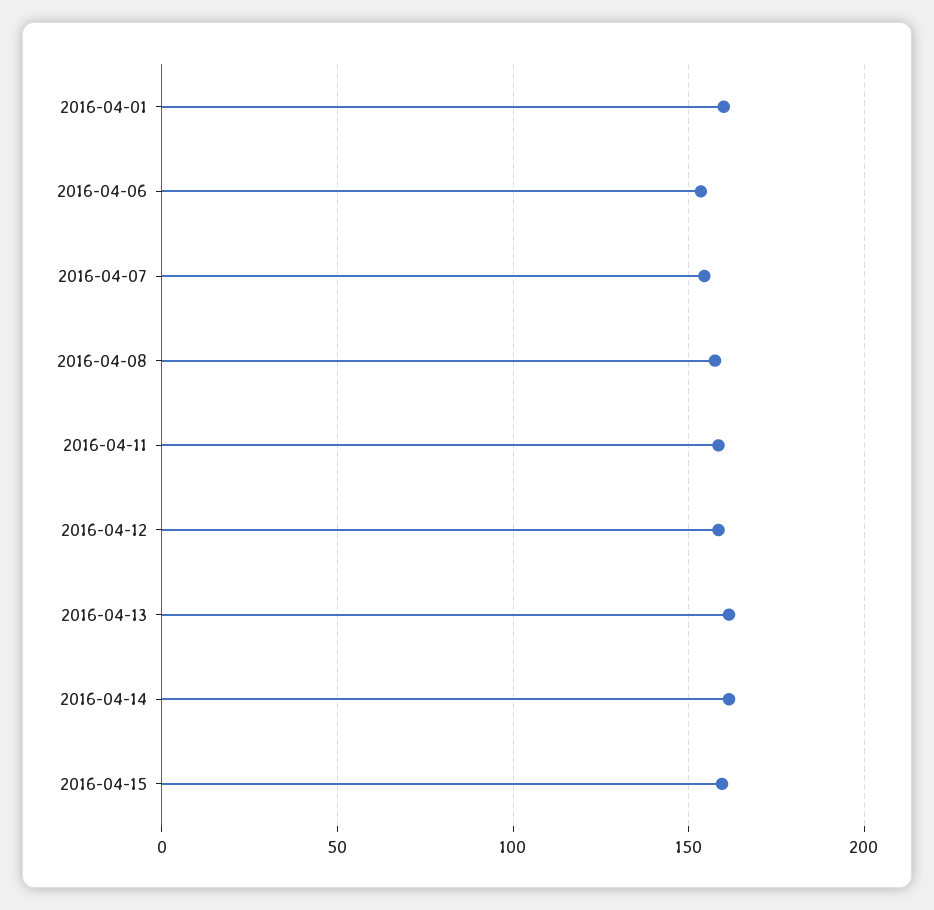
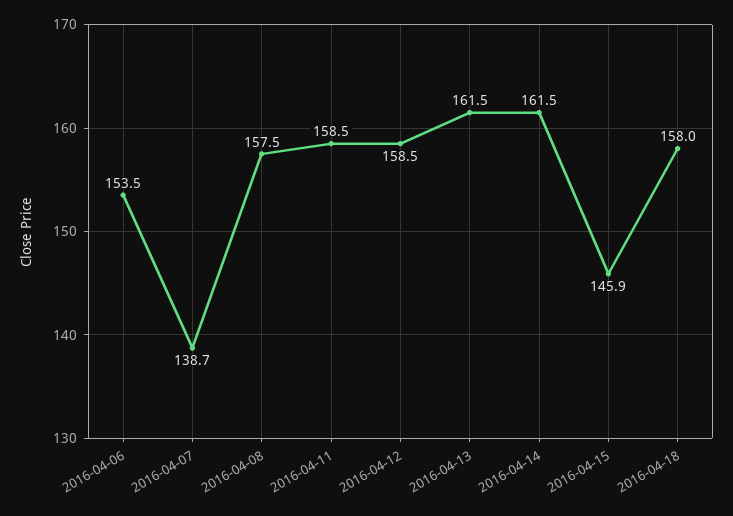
2016-04-01: 160 -> none
2016-04-07: 155 -> 138.7
2016-04-15: 160 -> 145.9
2016-04-18: none -> 158

